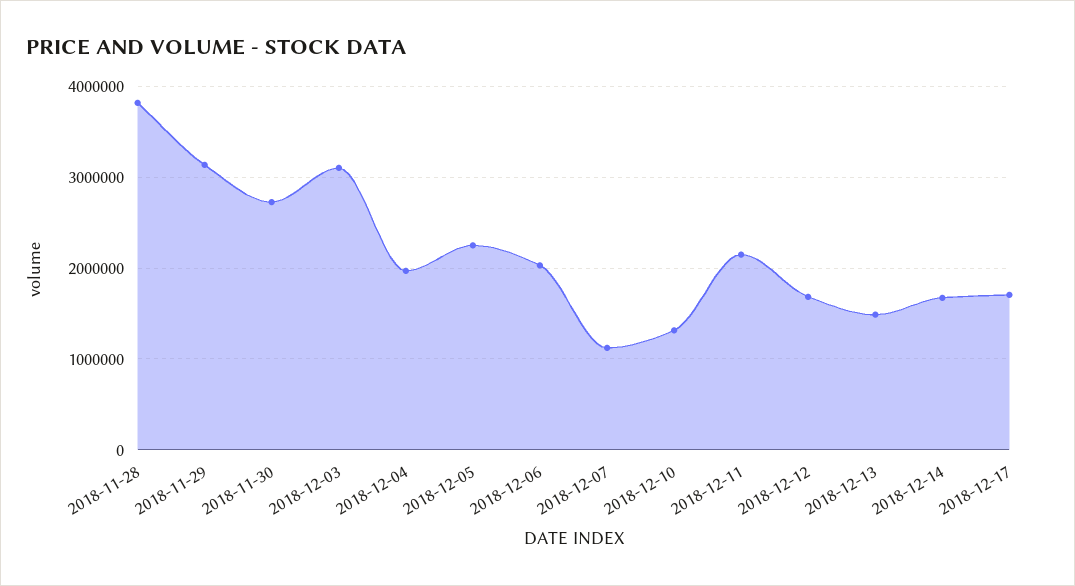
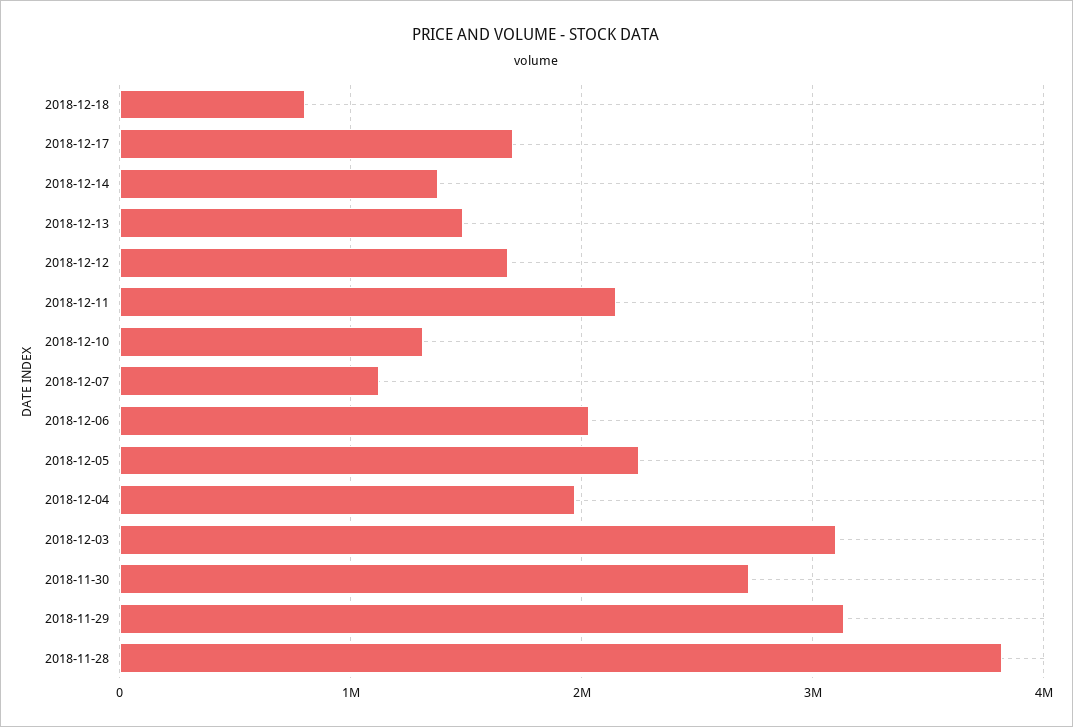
2018-12-14: 1700000 -> 1400000
2018-12-18: none -> 800000

